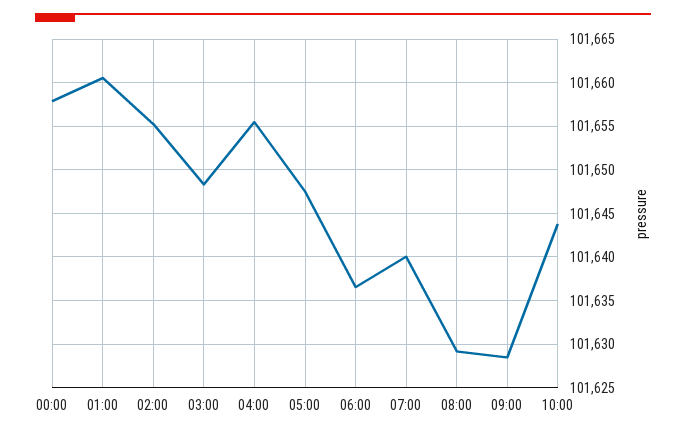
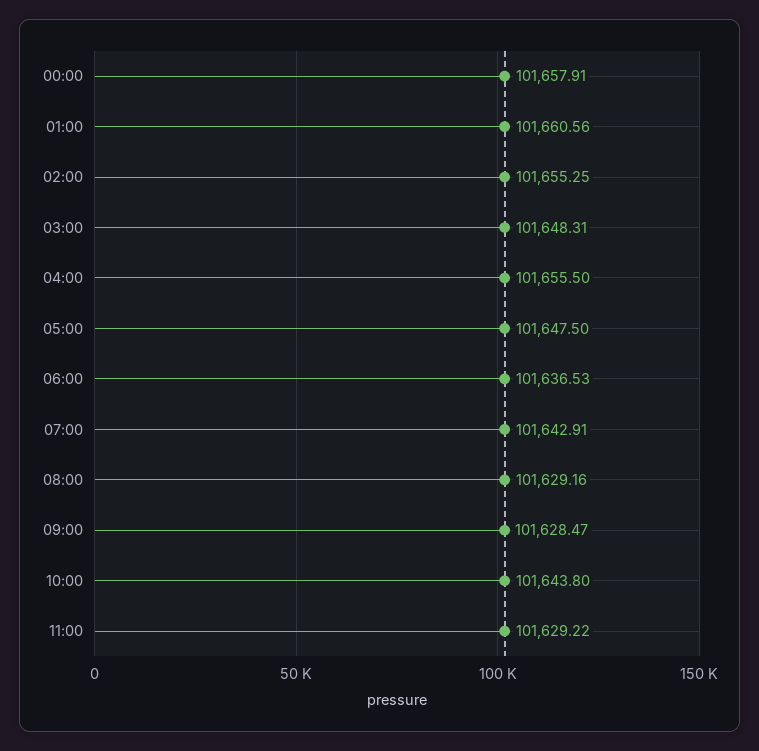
07:00: 101640 -> 101642.91
11:00: none -> 101629.22

